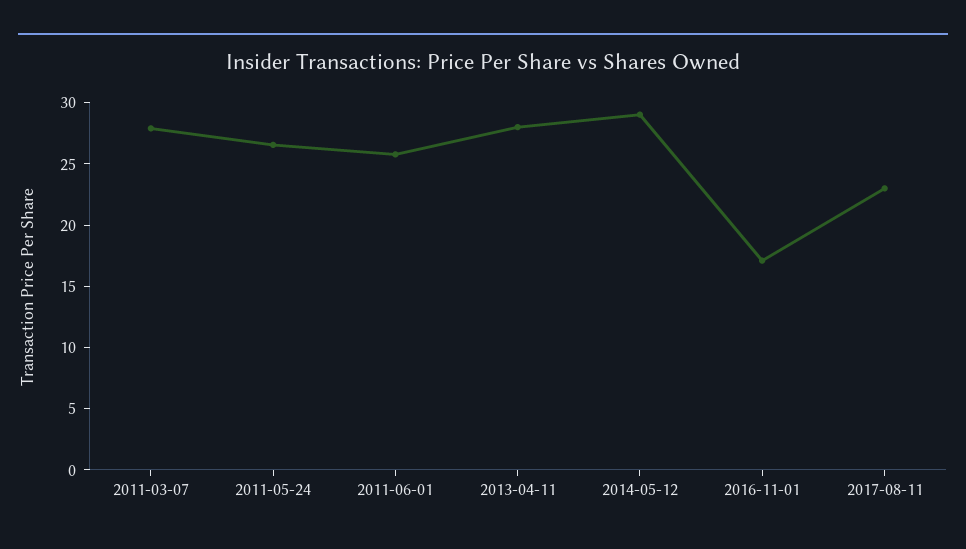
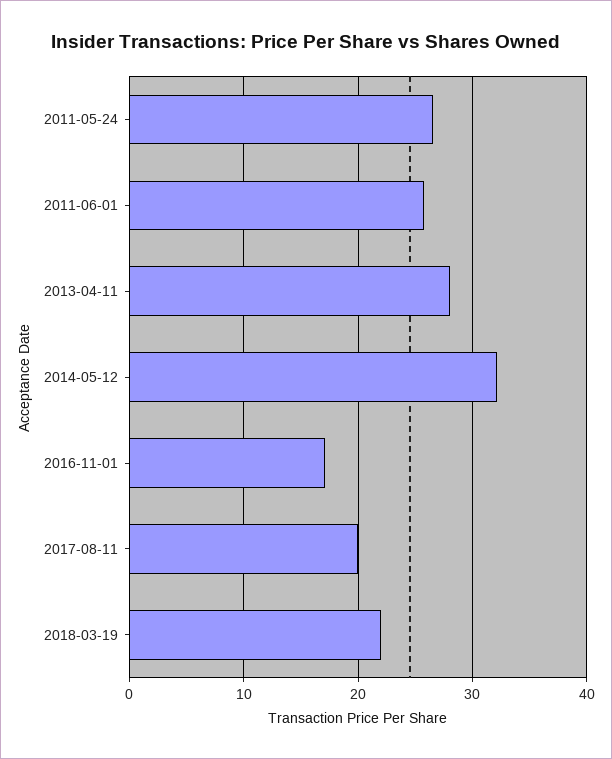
2011-03-07: 28 -> none
2014-05-12: 29 -> 32
2017-08-11: 23 -> 20
2018-03-19: none -> 22

